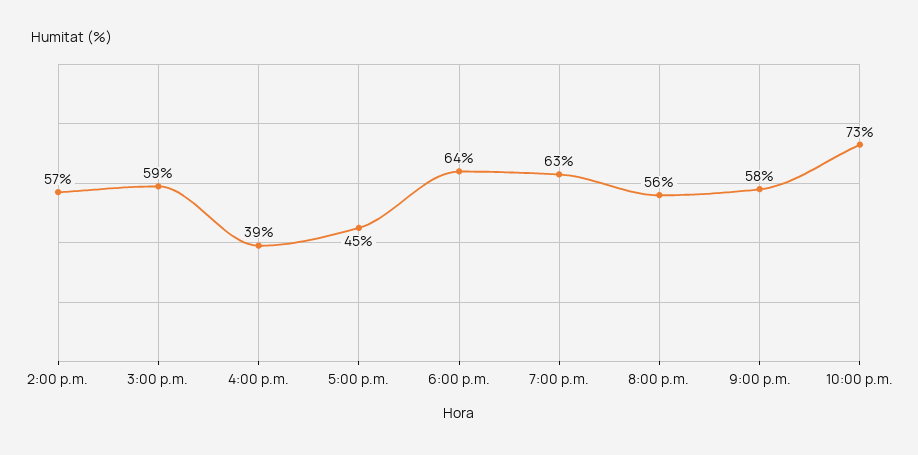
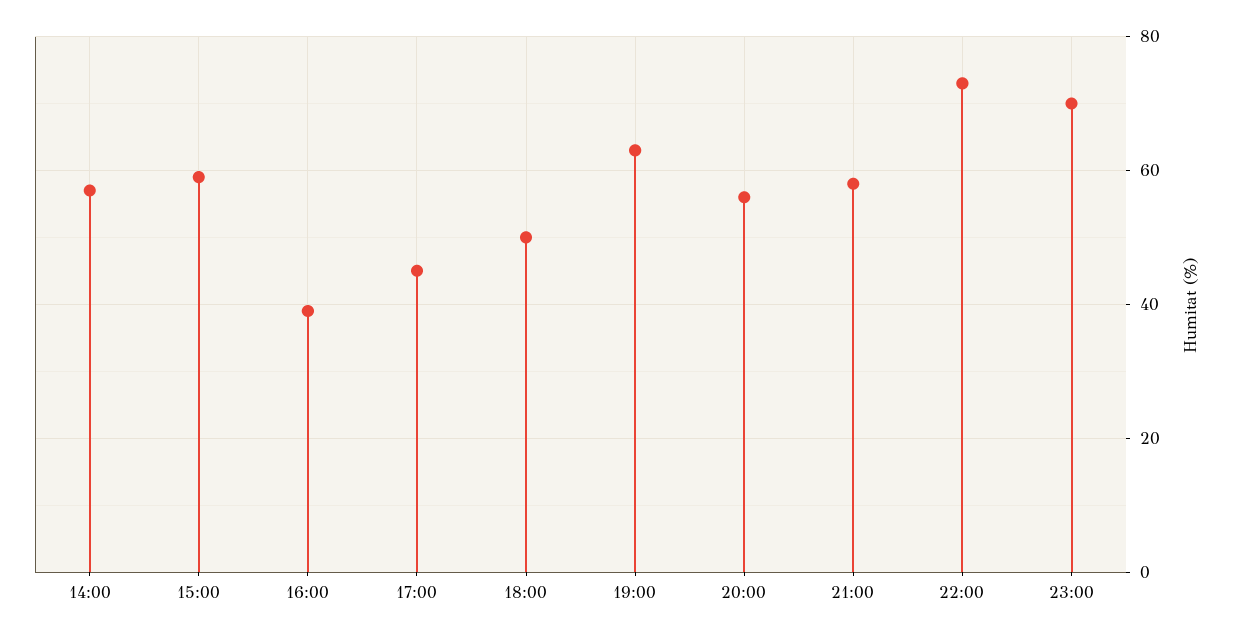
6:00 p.m.: 64 -> 50
23:00: none -> 70

